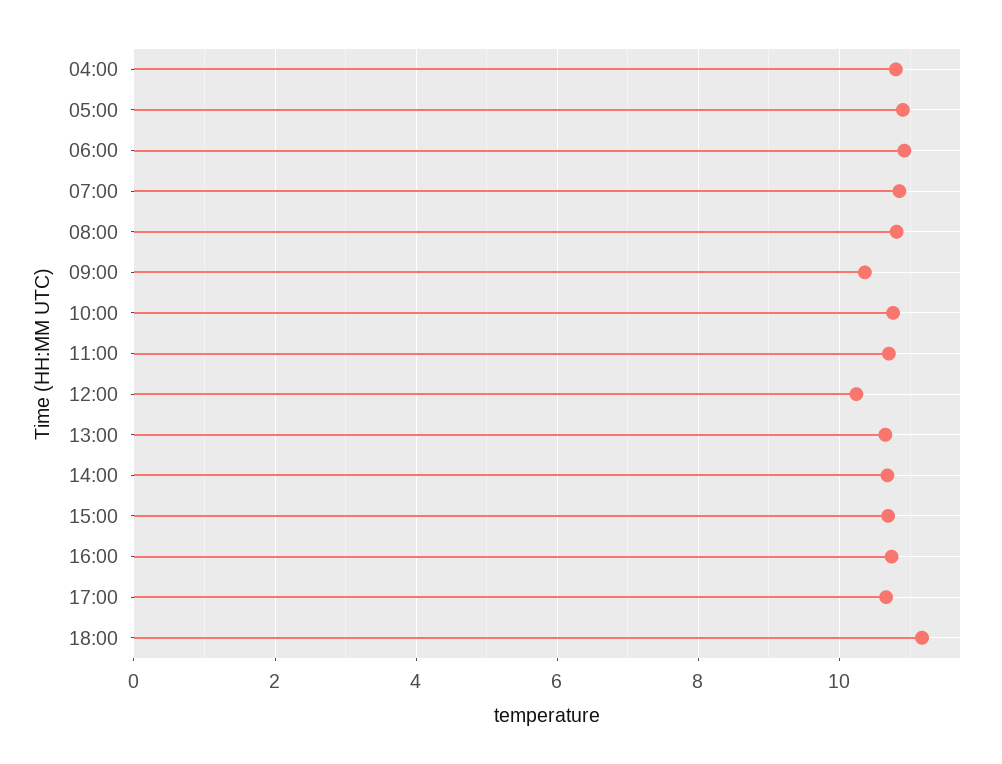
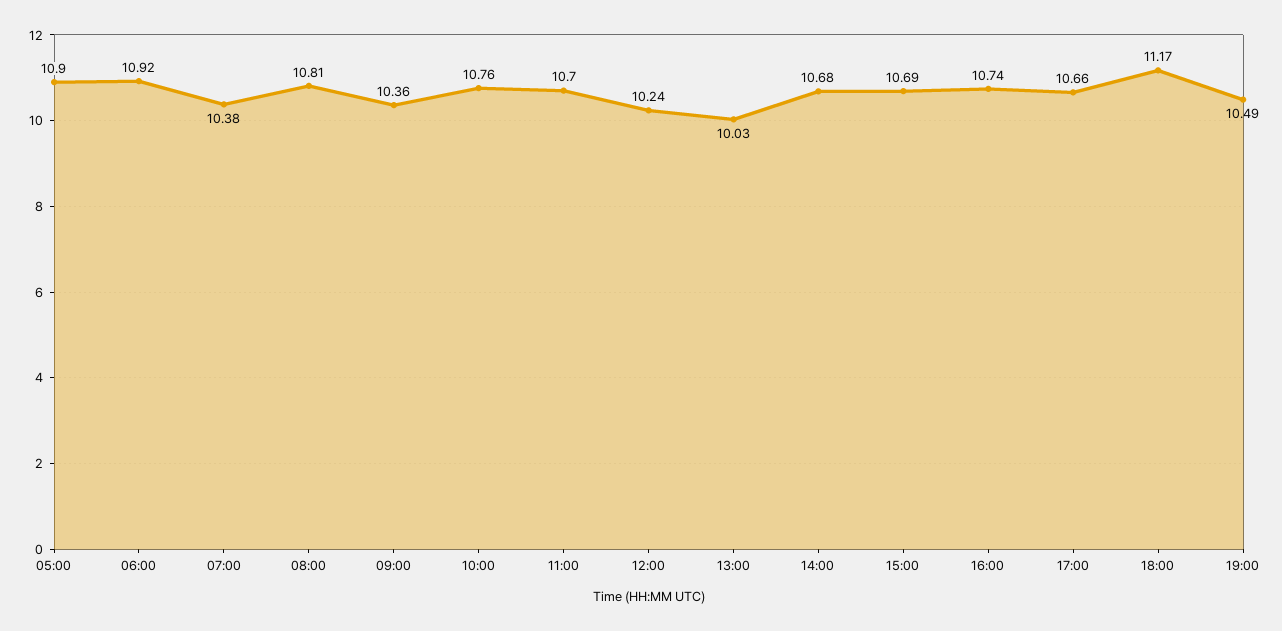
04:00: 10.8 -> none
07:00: 10.8 -> 10.38
13:00: 10.6 -> 10.03
19:00: none -> 10.49

